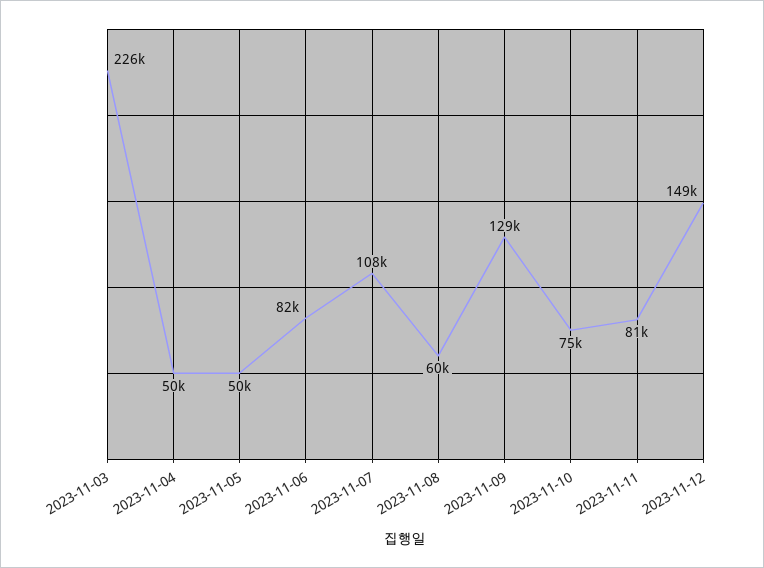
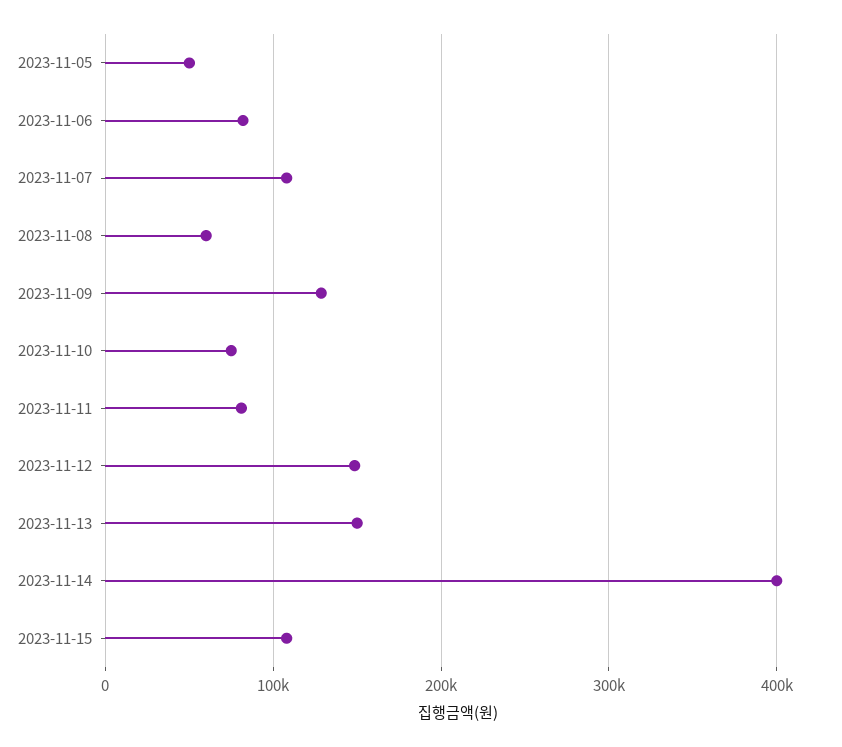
2023-11-03: 226000 -> none
2023-11-04: 50000 -> none
2023-11-13: none -> 150000
2023-11-14: none -> 400000
2023-11-15: none -> 110000

